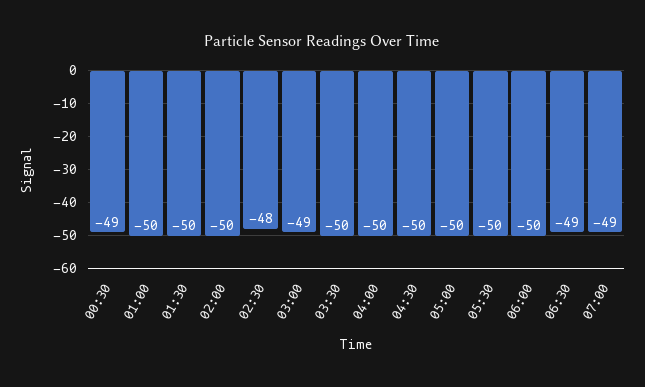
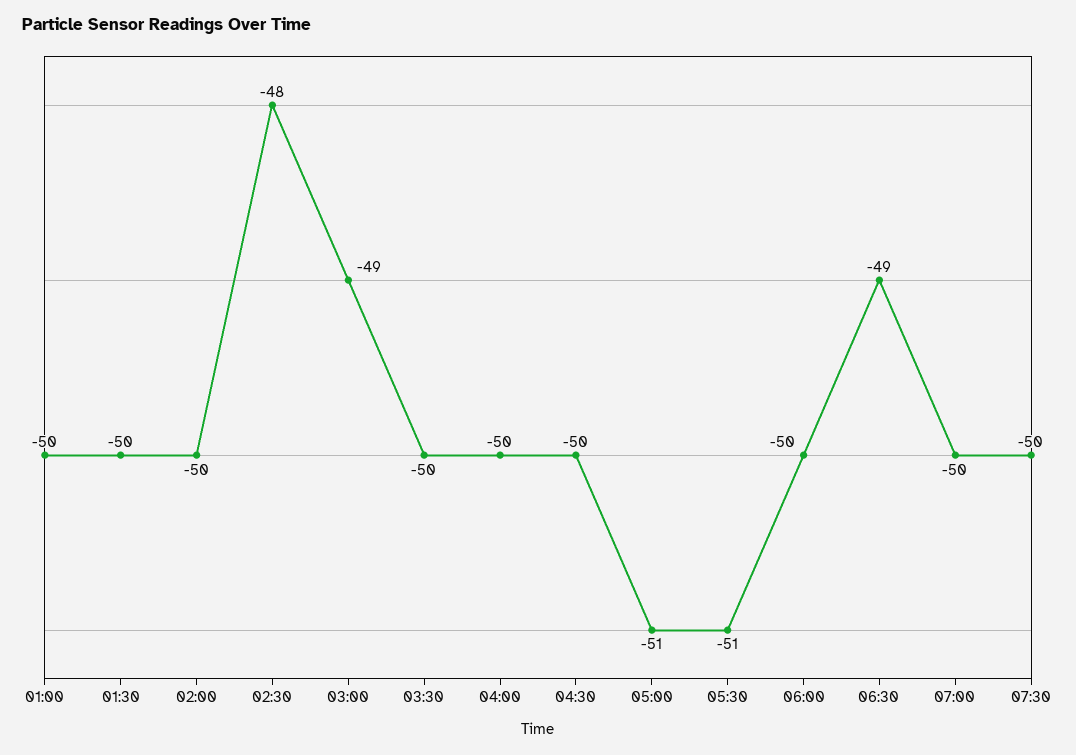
00:30: -49 -> none
05:00: -50 -> -51
05:30: -50 -> -51
07:00: -49 -> -50
07:30: none -> -50

